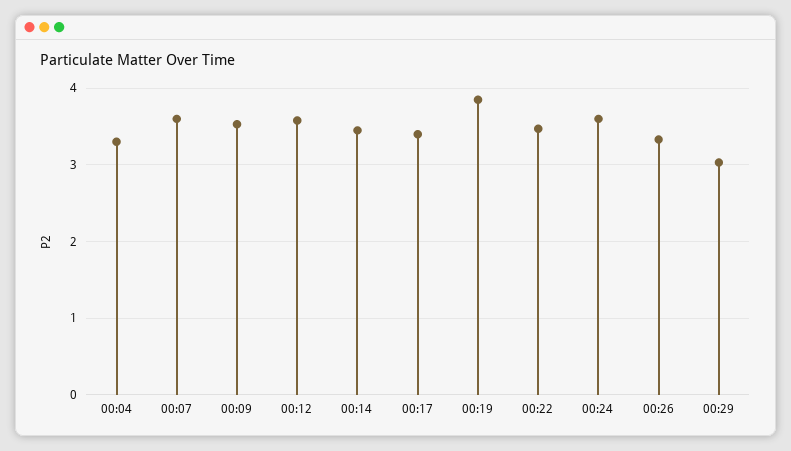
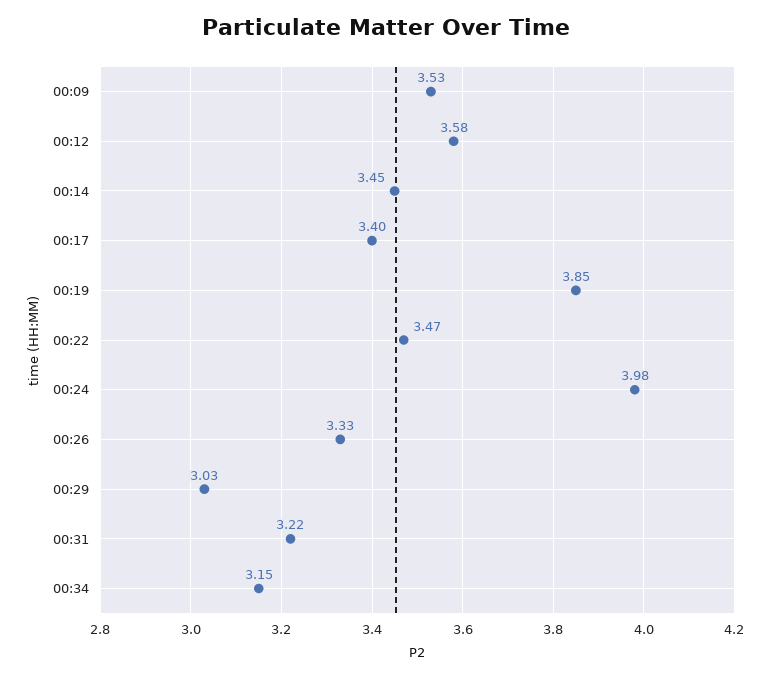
00:04: 3.3 -> none
00:07: 3.6 -> none
00:24: 3.6 -> 3.98
00:31: none -> 3.22
00:34: none -> 3.15

